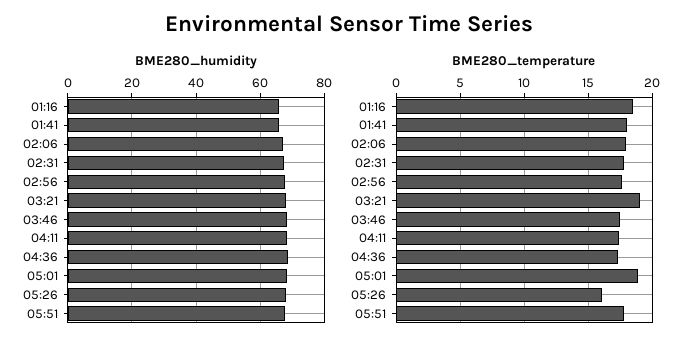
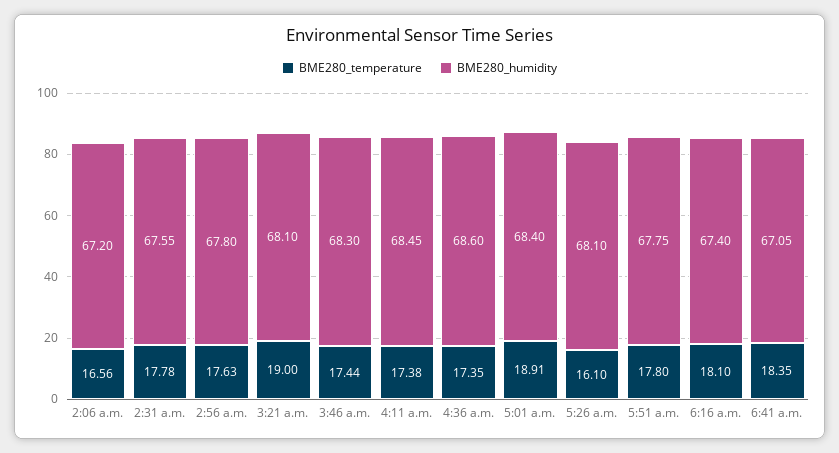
BME280_humidity, 01:16: 66 -> none
BME280_humidity, 01:41: 66 -> none
BME280_temperature, 01:16: 18.5 -> none
BME280_temperature, 01:41: 18 -> none
BME280_temperature, 02:06: 18 -> 16.56
BME280_temperature, 6:16 a.m.: none -> 18.1
BME280_humidity, 6:16 a.m.: none -> 67.4
BME280_temperature, 6:41 a.m.: none -> 18.35
BME280_humidity, 6:41 a.m.: none -> 67.05

